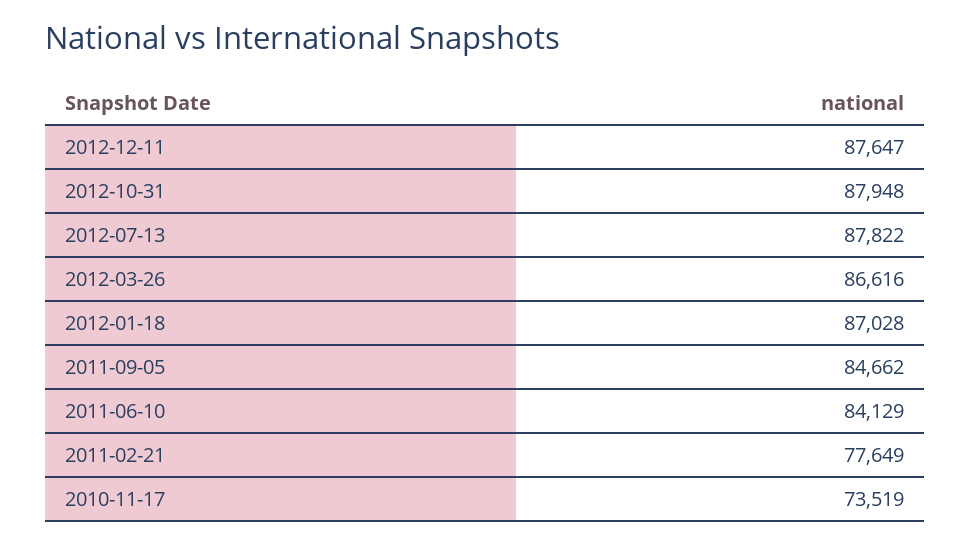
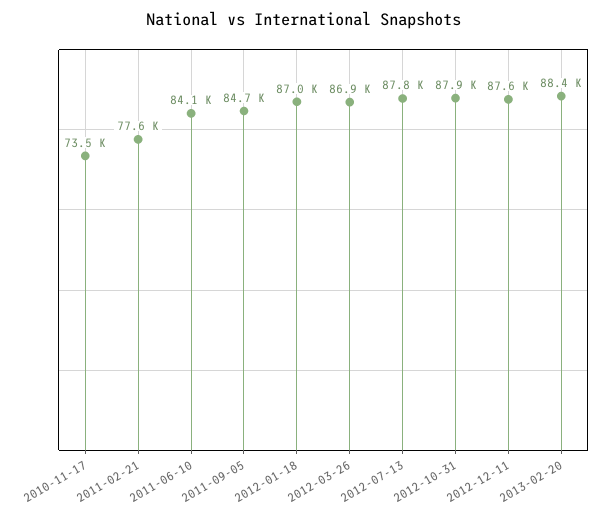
2012-03-26: 86616 -> 86900
2013-02-20: none -> 88400

